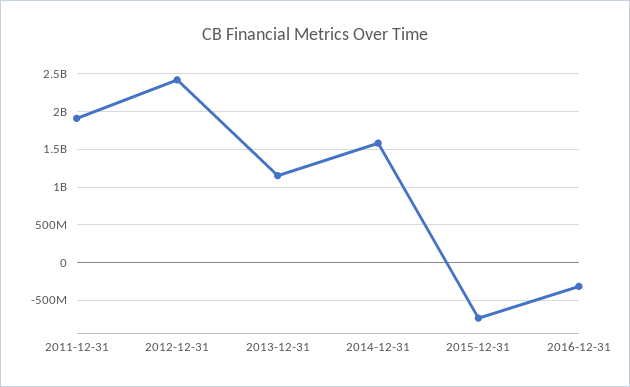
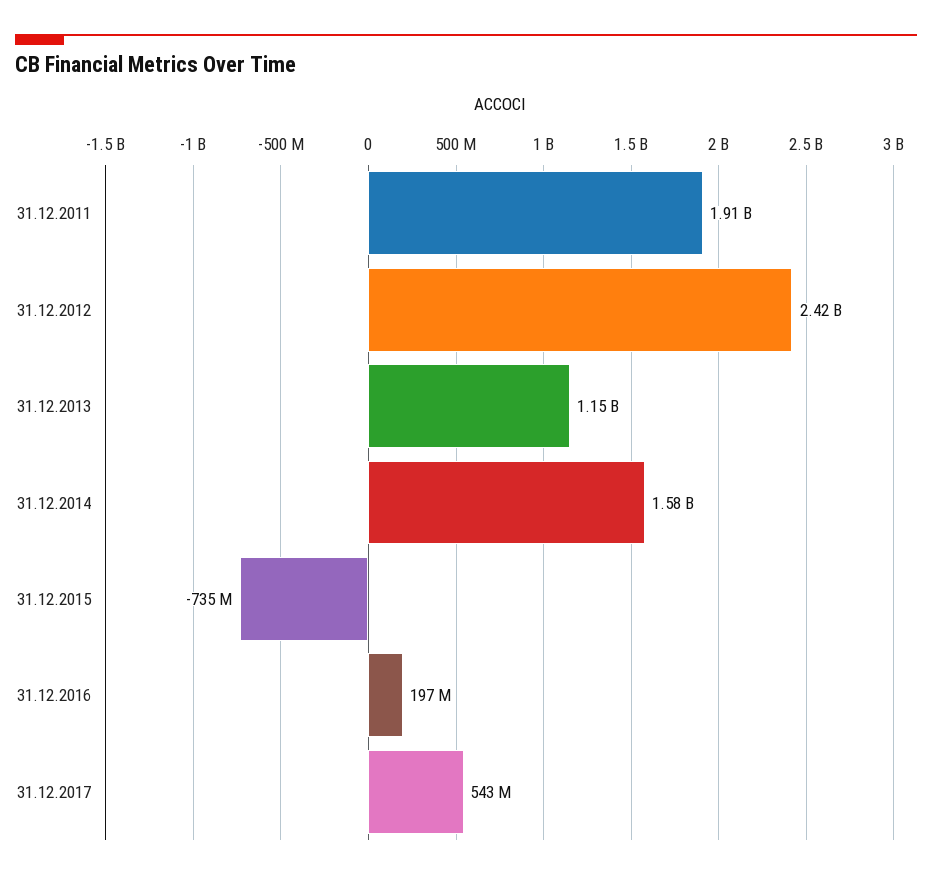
2016-12-31: -300000000 -> 197000000
31.12.2017: none -> 543000000

